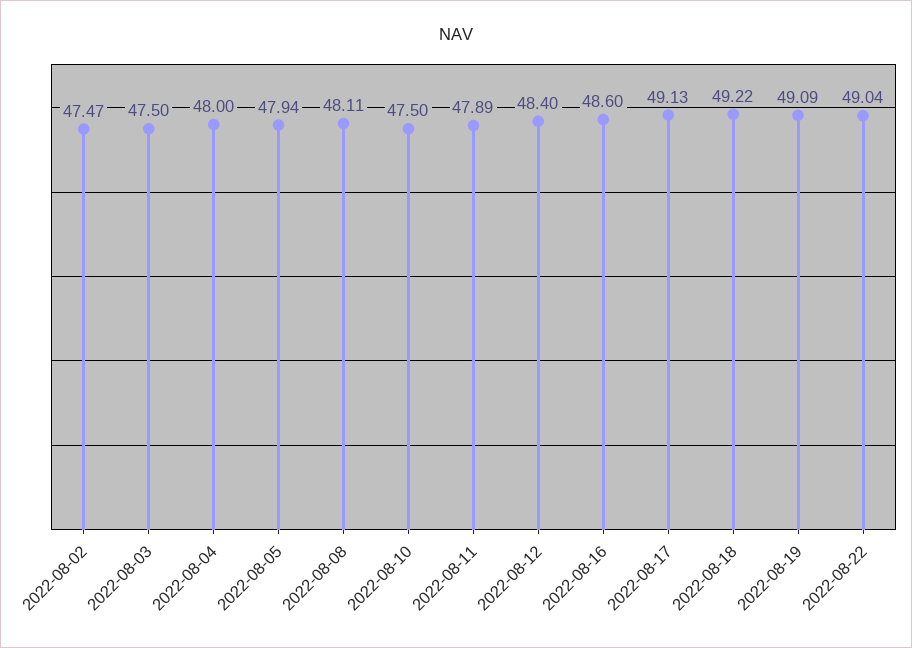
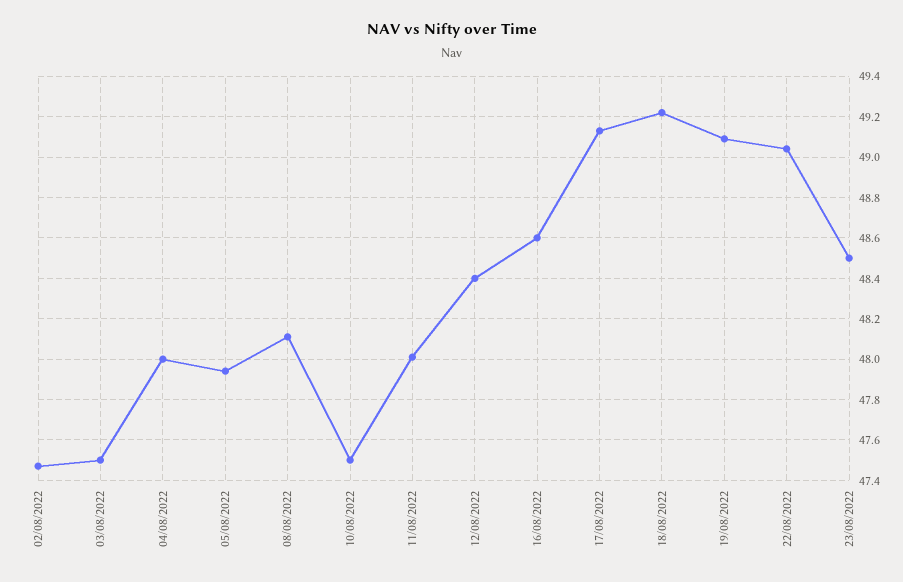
2022-08-11: 47.89 -> 48
23/08/2022: none -> 48.5

